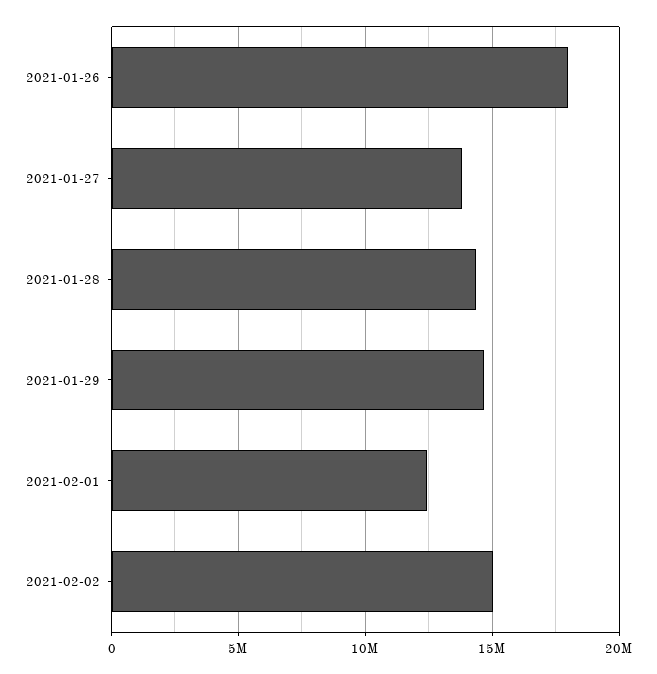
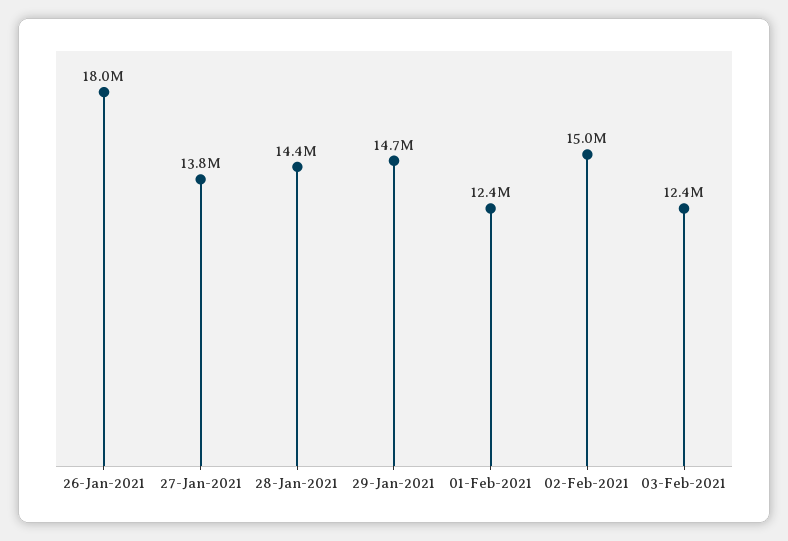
03-Feb-2021: none -> 12400000

